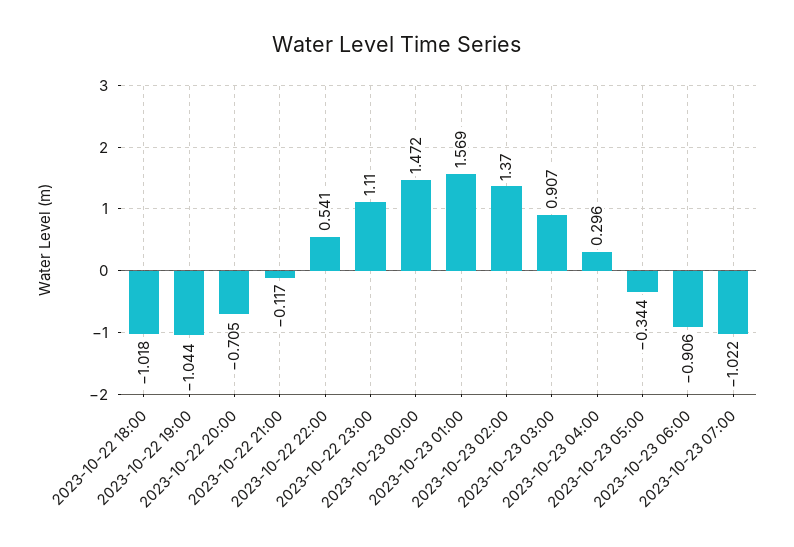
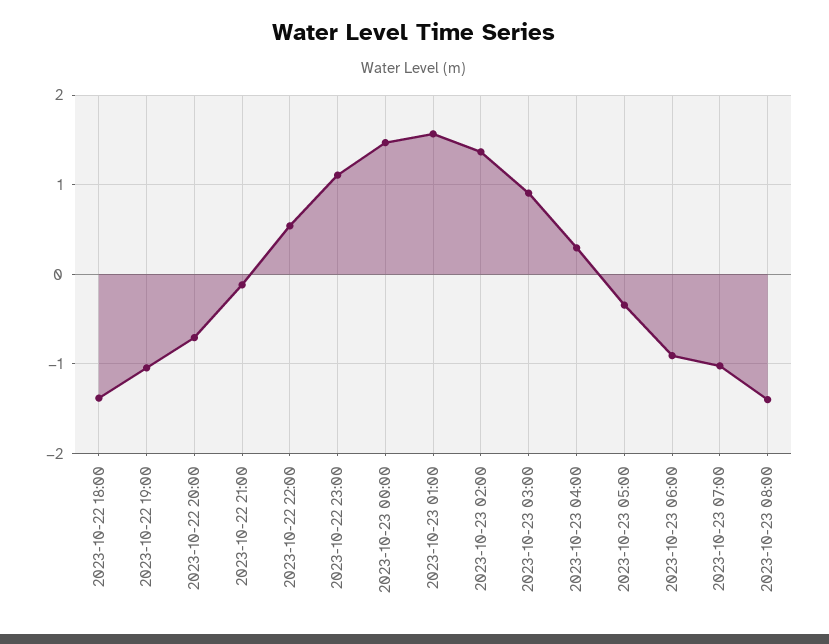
2023-10-22 18:00: -1.018 -> -1.4
2023-10-23 08:00: none -> -1.4

